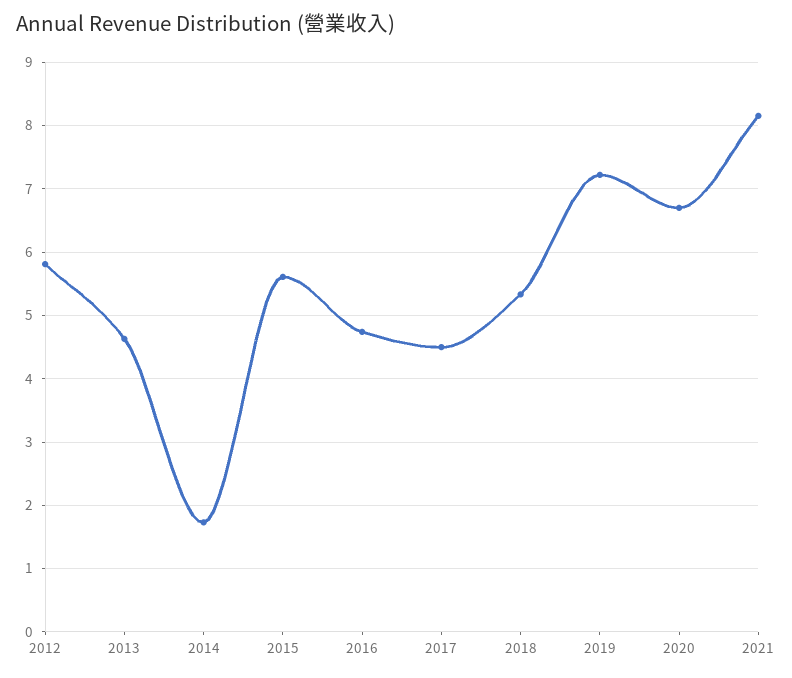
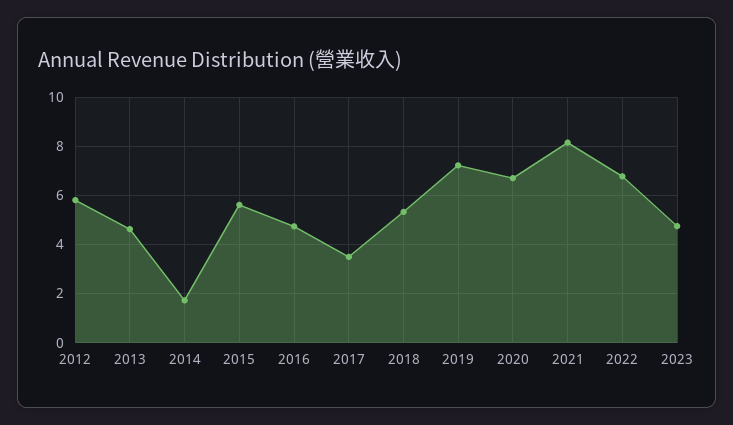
2017: 4.5 -> 3.5
2022: none -> 6.75
2023: none -> 4.75

